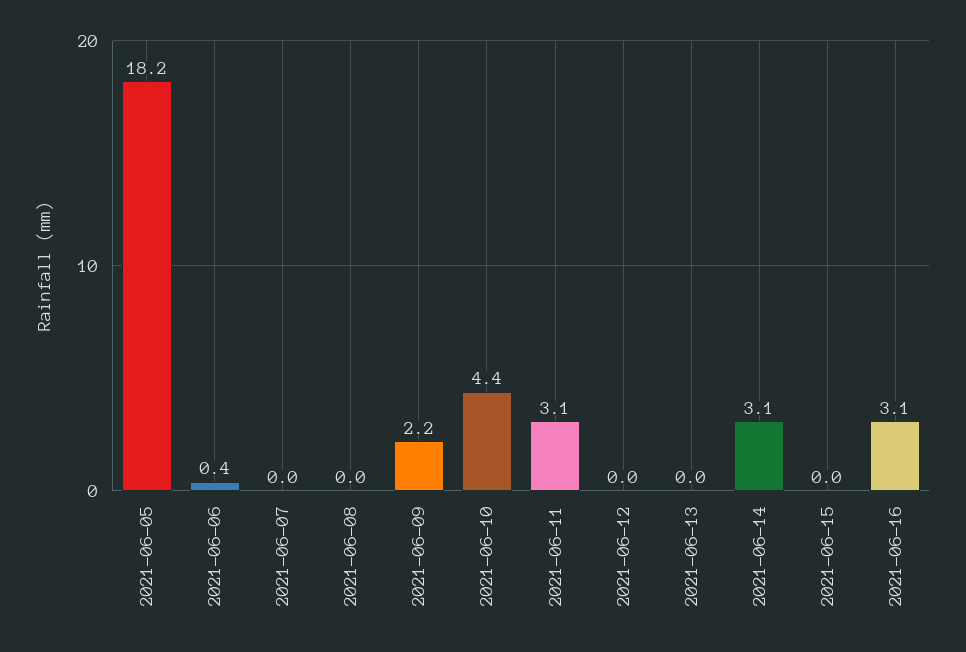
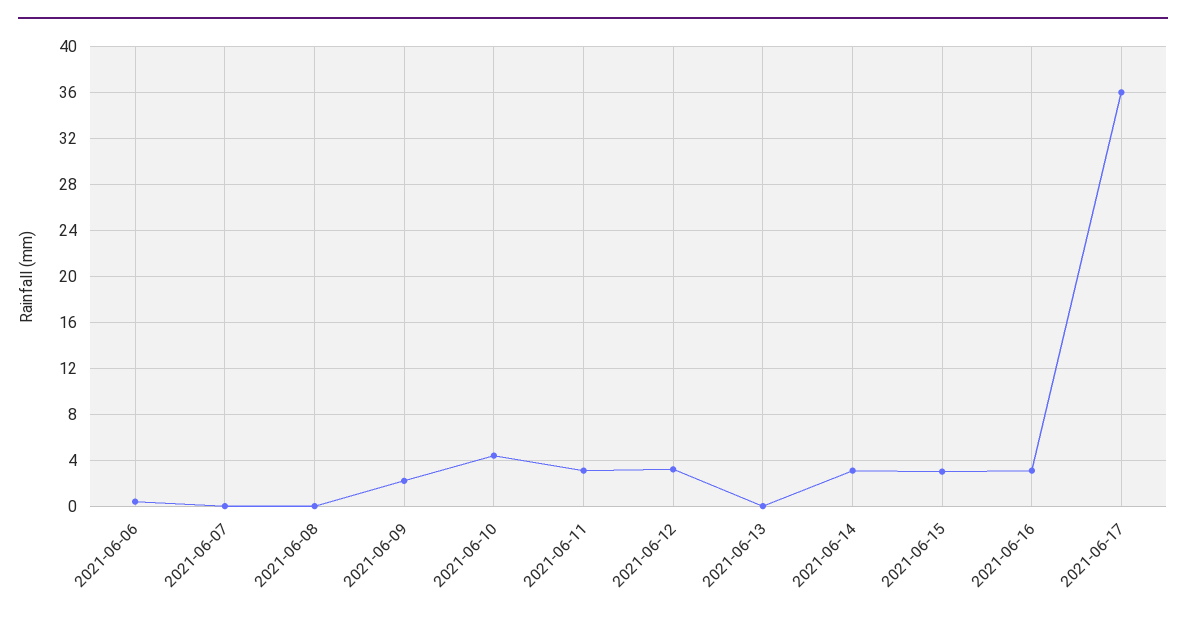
2021-06-05: 18.2 -> none
2021-06-12: 0 -> 3
2021-06-15: 0 -> 3
2021-06-17: none -> 36

